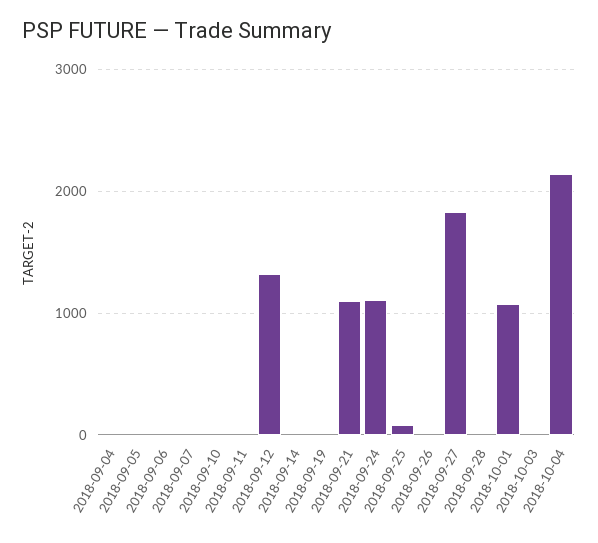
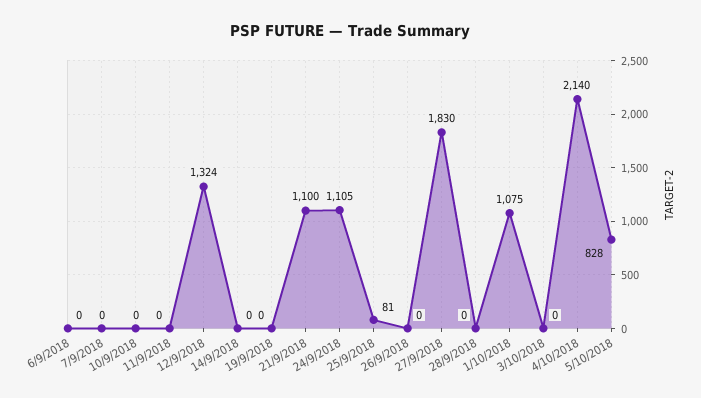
2018-09-04: 0 -> none
2018-09-05: 0 -> none
5/10/2018: none -> 828

